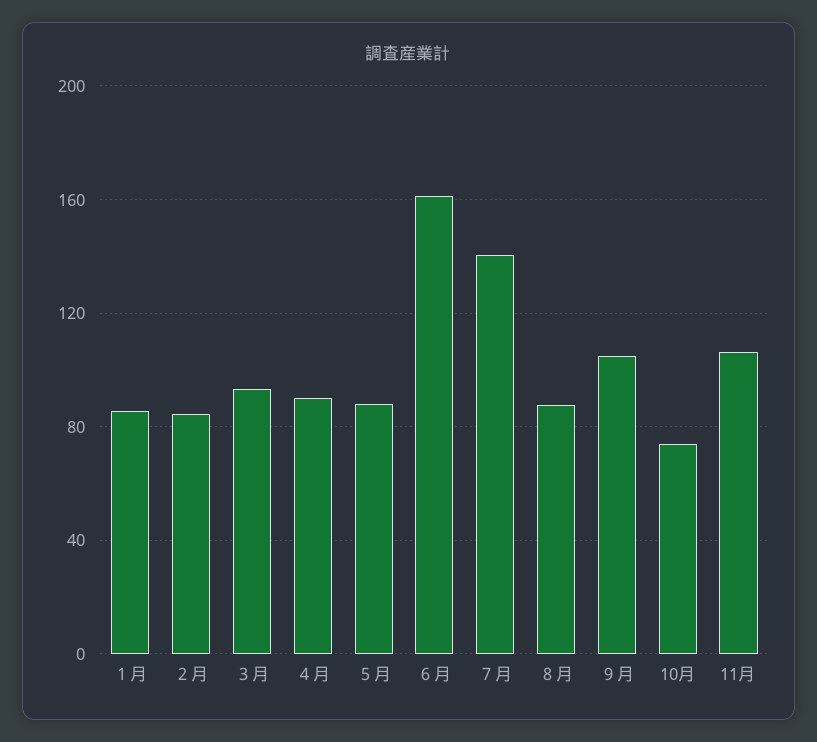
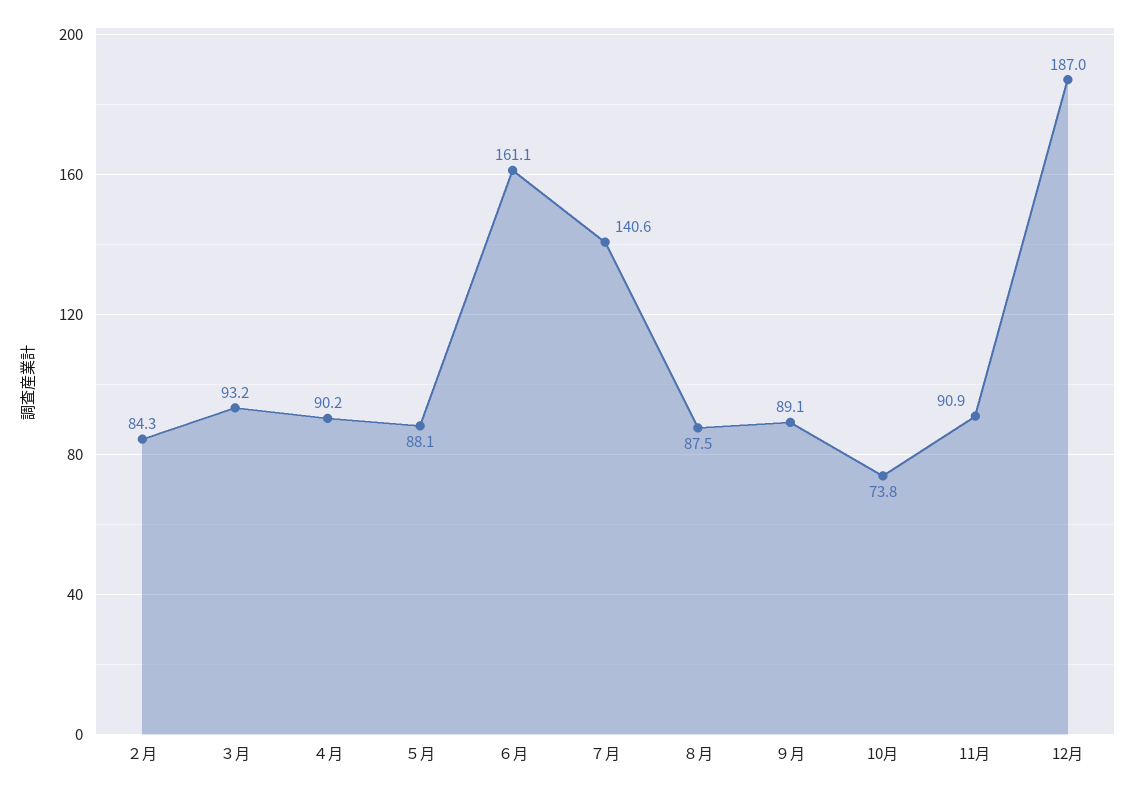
１月: 85 -> none
９月: 105 -> 89.1
11月: 105 -> 90.9
12月: none -> 187

